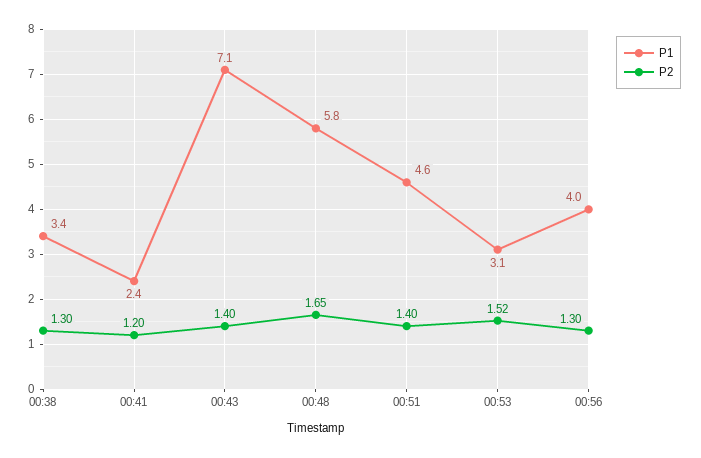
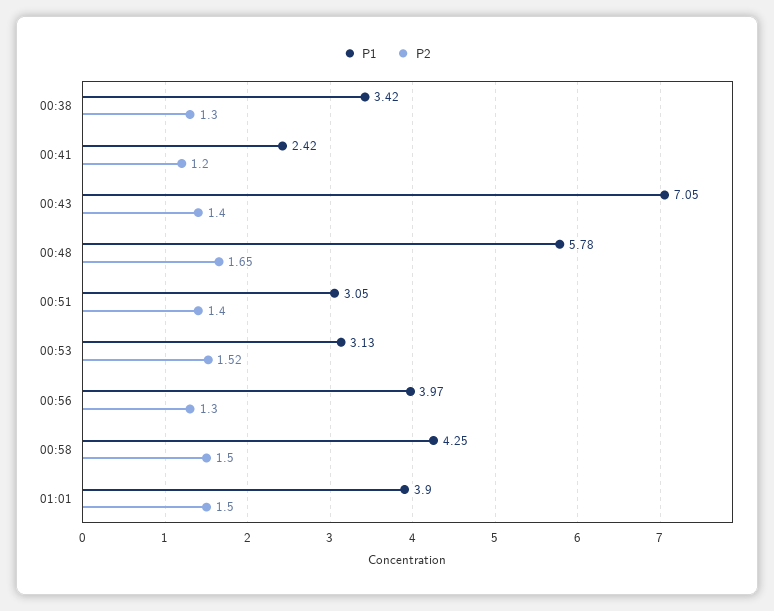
P1, 00:51: 4.6 -> 3.05
P1, 00:58: none -> 4.25
P2, 00:58: none -> 1.5
P1, 01:01: none -> 3.9
P2, 01:01: none -> 1.5

